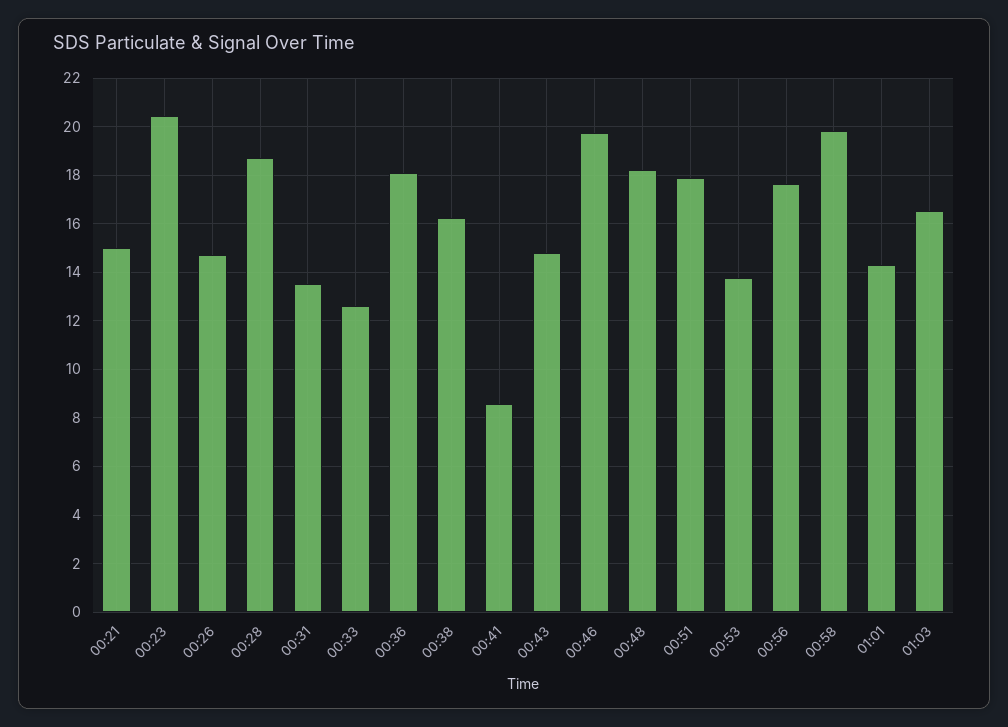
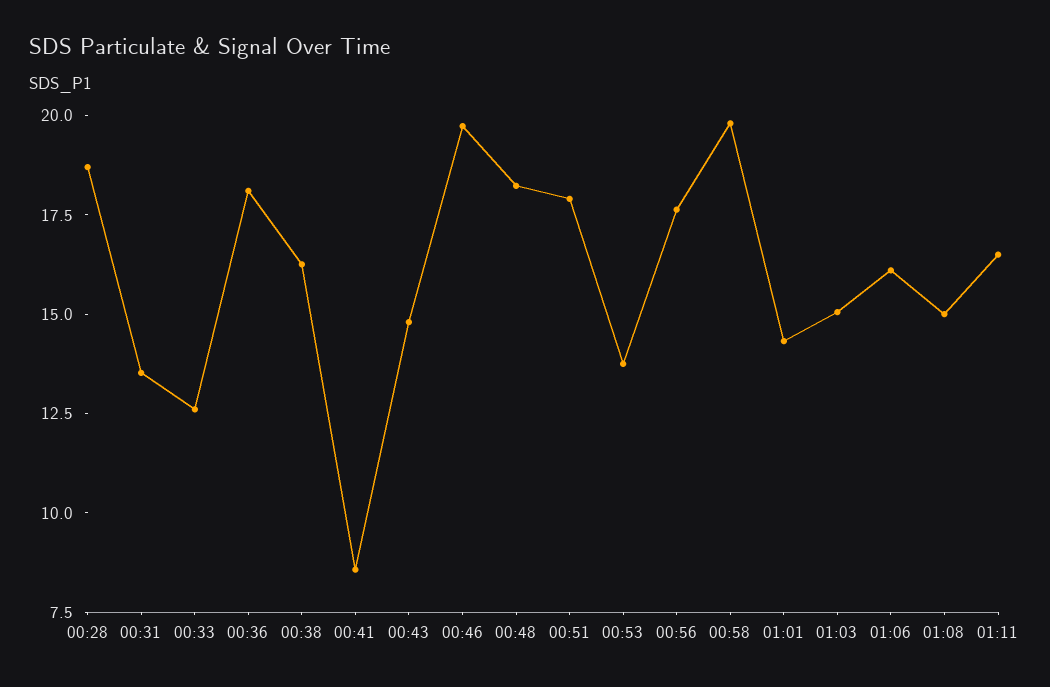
00:21: 15 -> none
00:23: 20.5 -> none
00:26: 14.75 -> none
01:03: 16.5 -> 15
01:06: none -> 16
01:08: none -> 15
01:11: none -> 16.5

